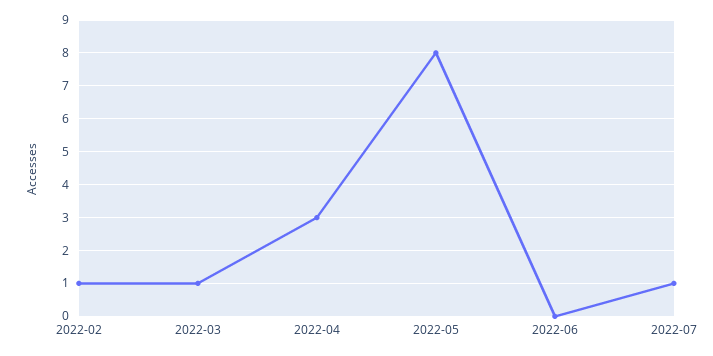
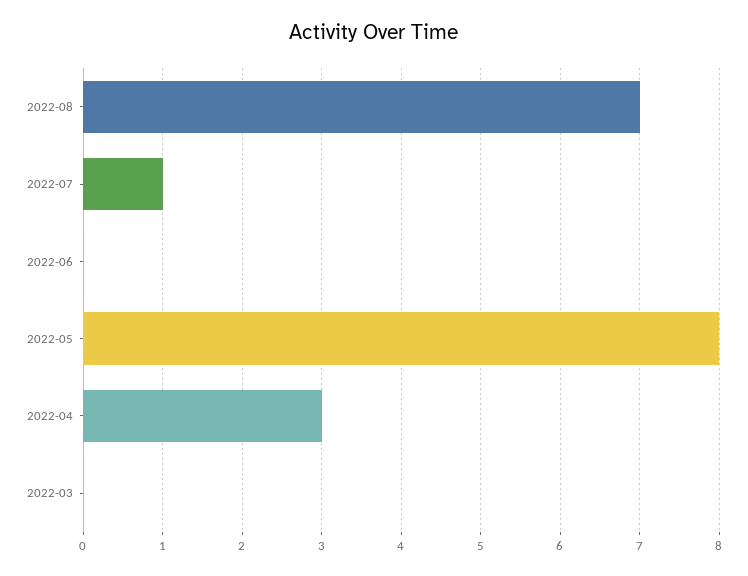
2022-02: 1 -> none
2022-03: 1 -> 0
2022-08: none -> 7

